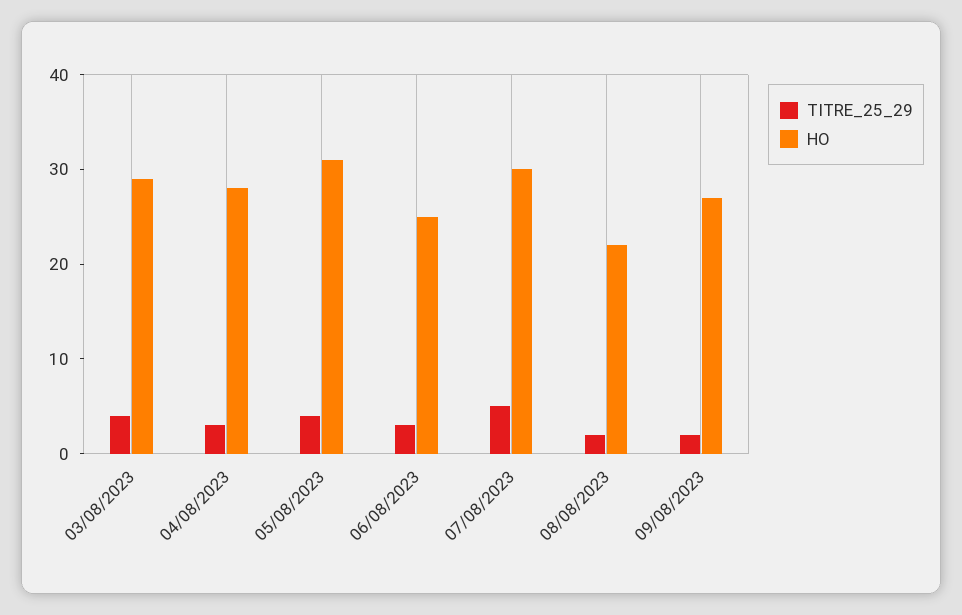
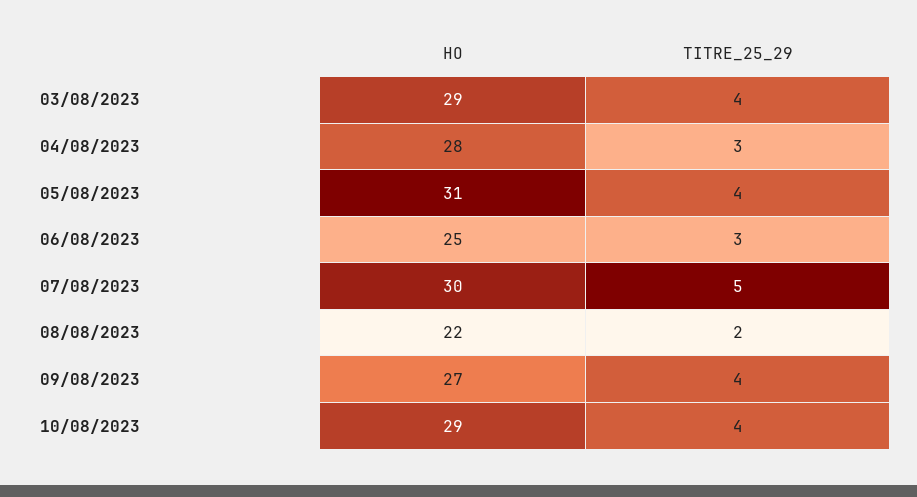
TITRE_25_29, 09/08/2023: 2 -> 4
HO, 10/08/2023: none -> 29
TITRE_25_29, 10/08/2023: none -> 4

